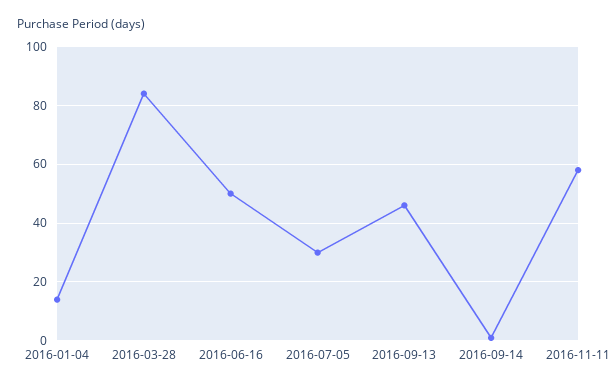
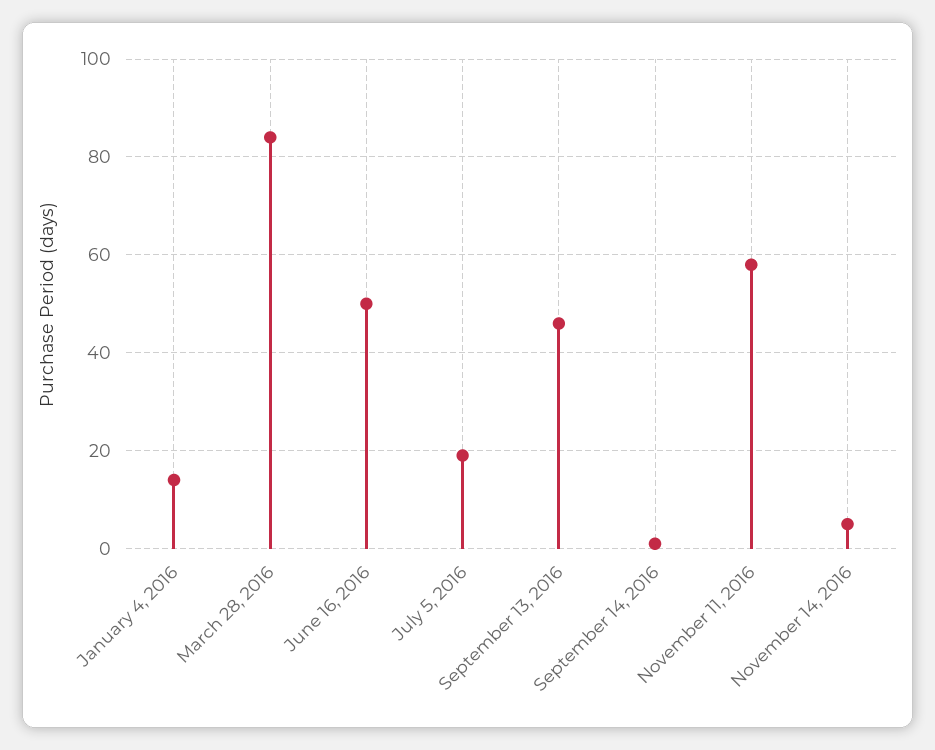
2016-07-05: 30 -> 20
November 14, 2016: none -> 5

